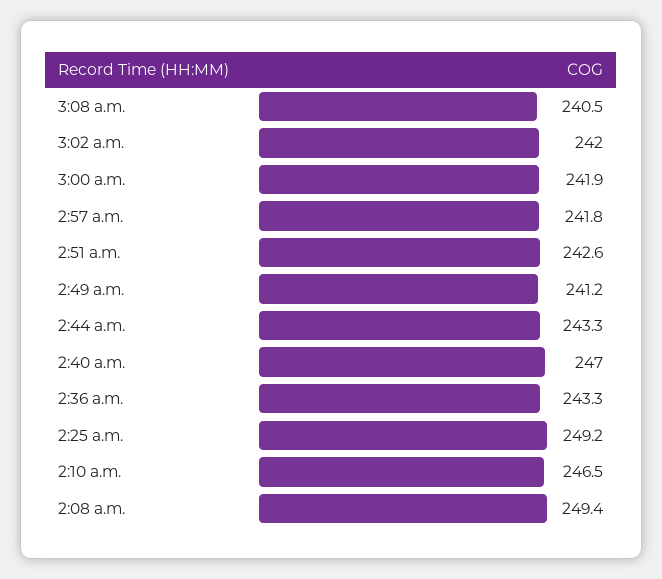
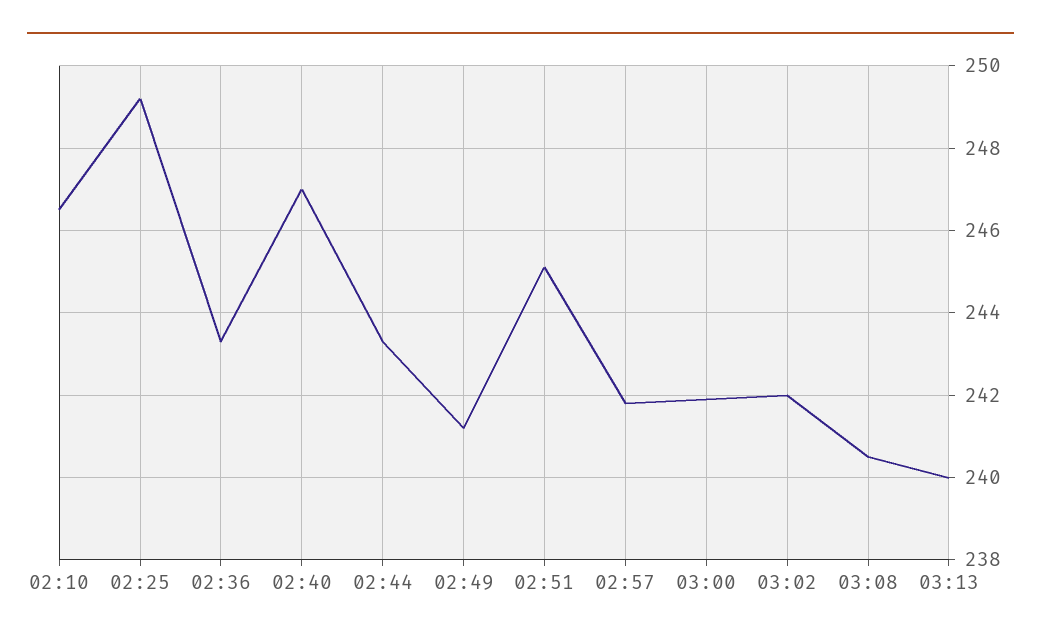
2:51 a.m.: 242.6 -> 245
2:08 a.m.: 249.4 -> none
03:13: none -> 240

